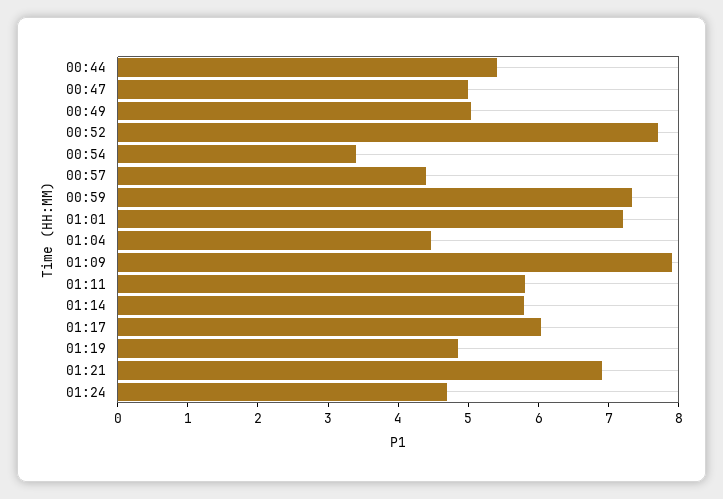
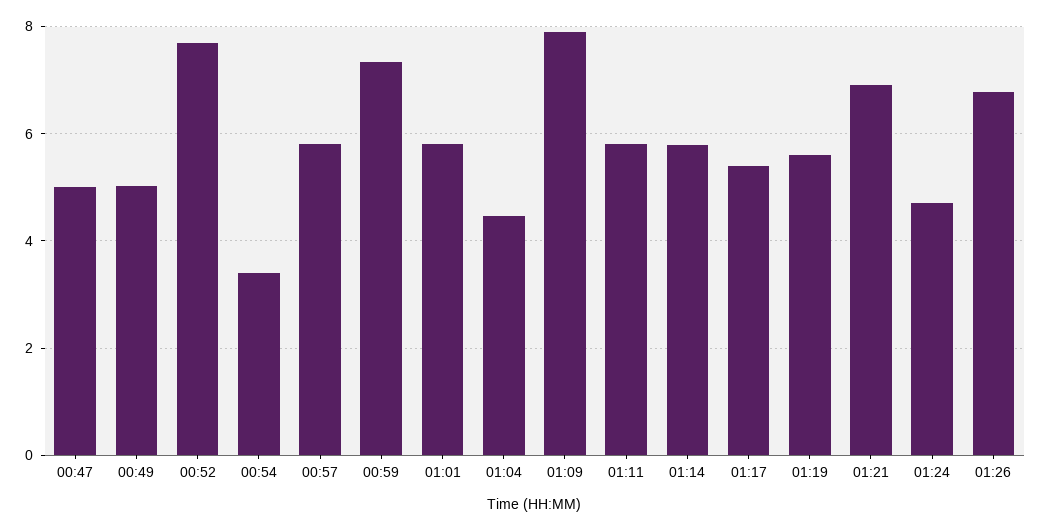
00:44: 5.4 -> none
00:57: 4.4 -> 5.8
01:01: 7.2 -> 5.8
01:17: 6 -> 5.4
01:19: 4.8 -> 5.6
01:26: none -> 6.8

